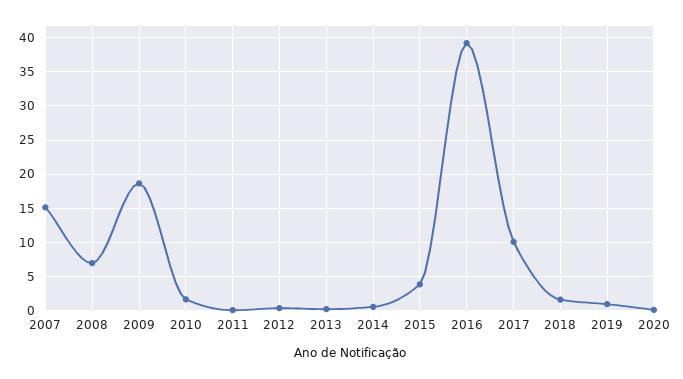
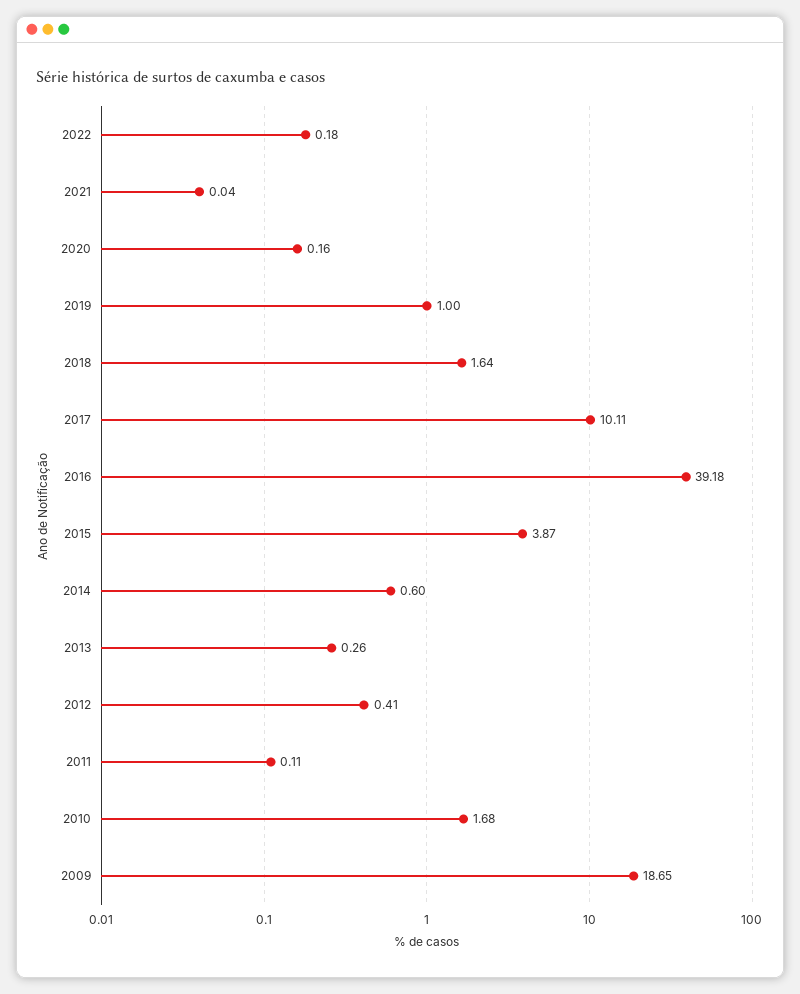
2007: 15 -> none
2008: 7 -> none
2022: none -> 0.18
2021: none -> 0.04

